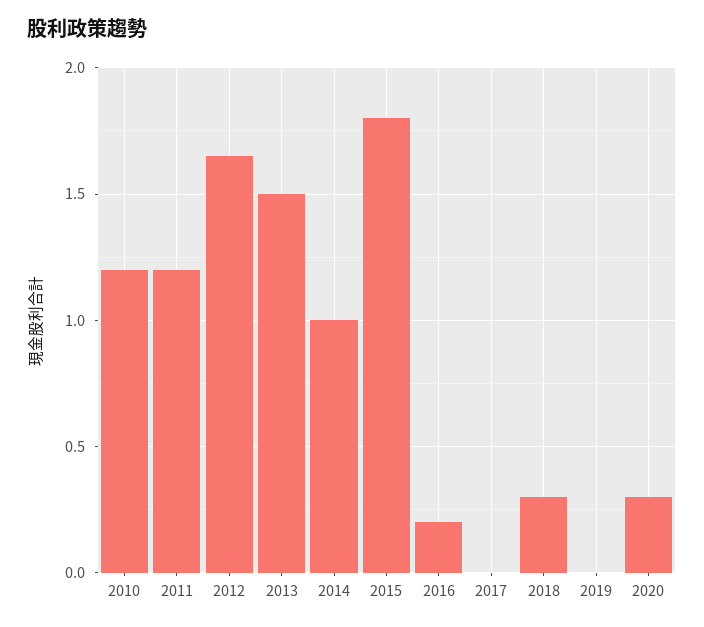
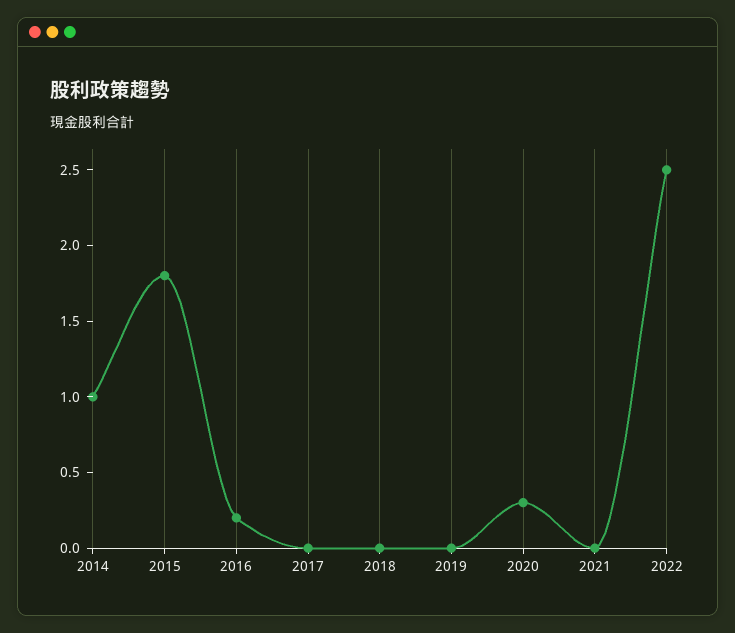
2010: 1.2 -> none
2011: 1.2 -> none
2012: 1.65 -> none
2013: 1.5 -> none
2018: 0.3 -> 0
2021: none -> 0
2022: none -> 2.5

